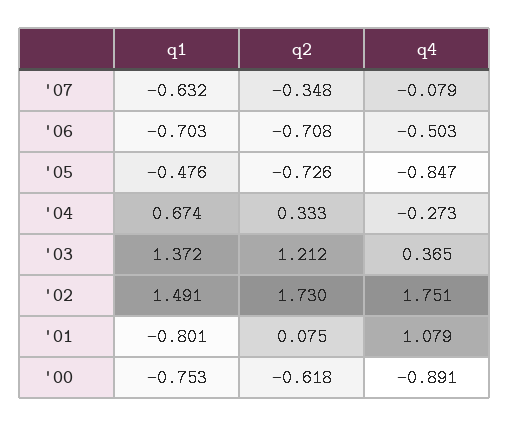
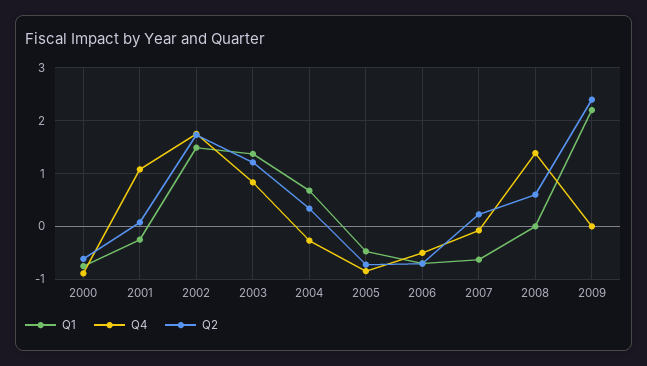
q2, '07: -0.348 -> 0.2
q4, '03: 0.365 -> 0.8
q1, '01: -0.801 -> -0.2
q1, 2008: none -> 0
q4, 2008: none -> 1.4
q2, 2008: none -> 0.6
q1, 2009: none -> 2.2
q4, 2009: none -> 0
q2, 2009: none -> 2.4

